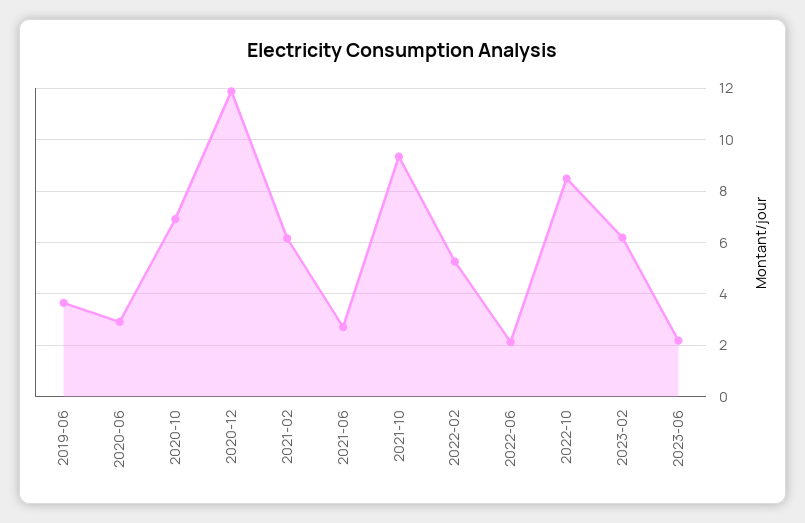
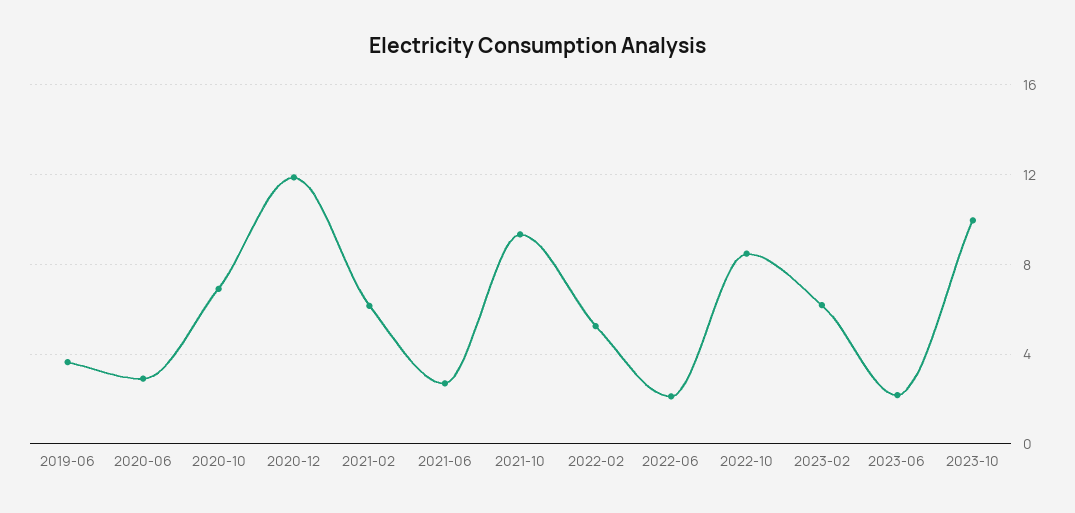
2023-10: none -> 10

